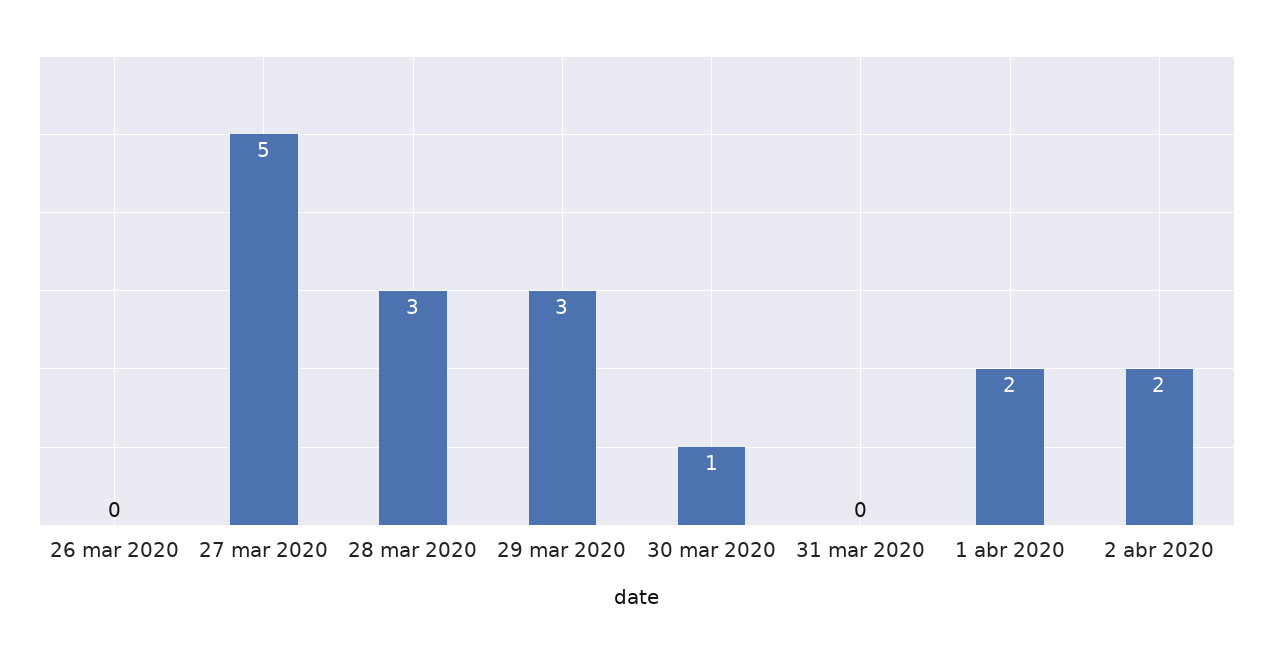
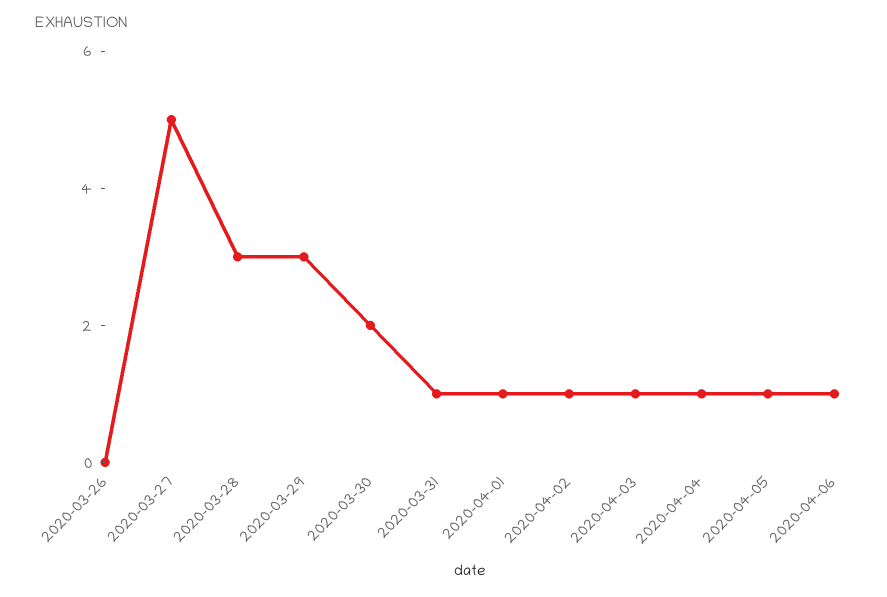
30 mar 2020: 1 -> 2
31 mar 2020: 0 -> 1
1 abr 2020: 2 -> 1
2 abr 2020: 2 -> 1
2020-04-03: none -> 1
2020-04-04: none -> 1
2020-04-05: none -> 1
2020-04-06: none -> 1

